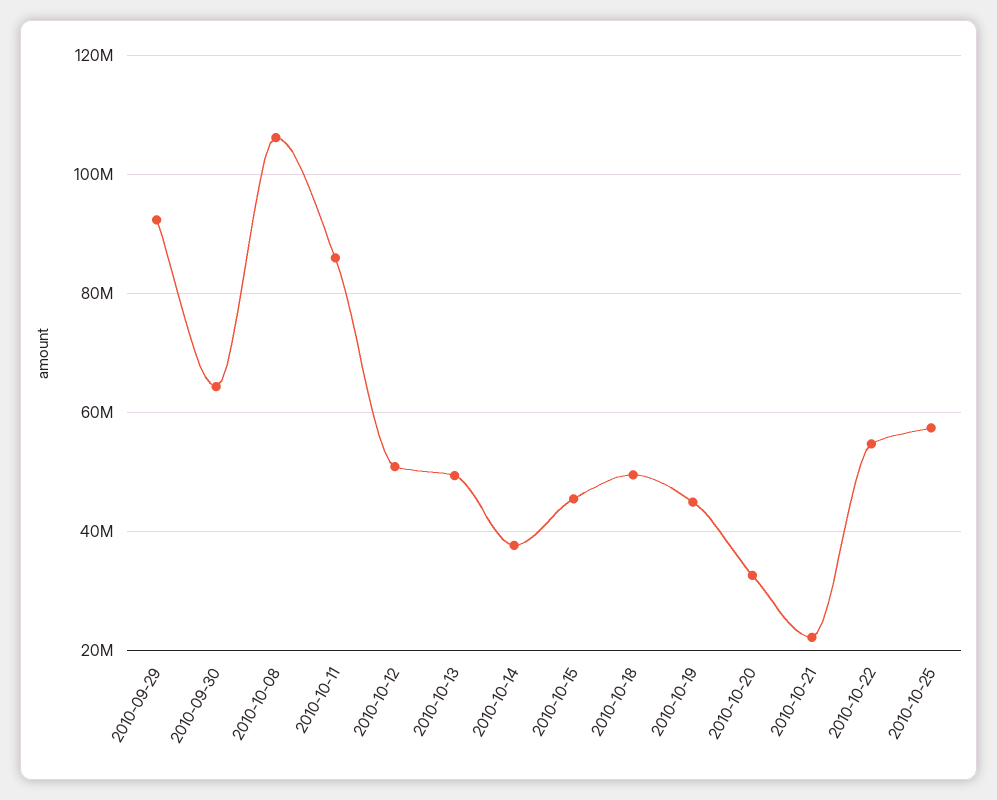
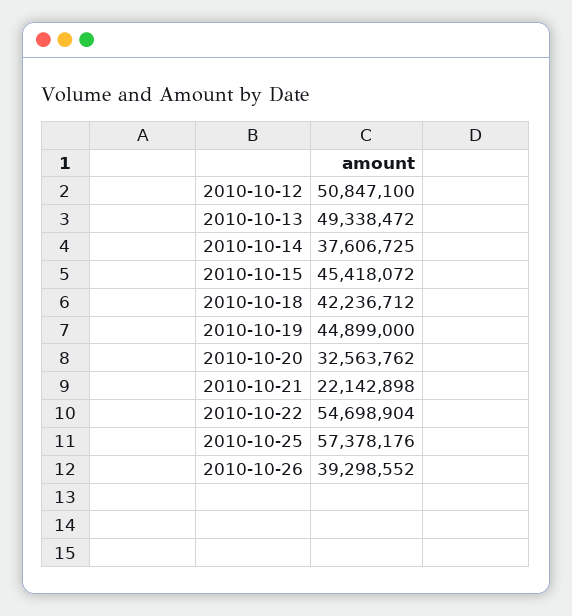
2010-09-29: 92000000 -> none
2010-09-30: 64000000 -> none
2010-10-08: 106000000 -> none
2010-10-11: 86000000 -> none
2010-10-18: 50000000 -> 42236712
2010-10-26: none -> 39298552

